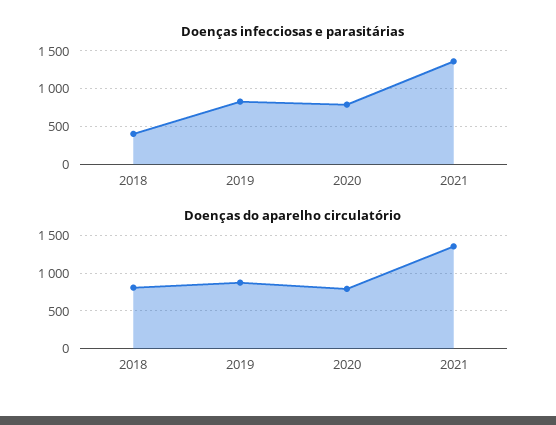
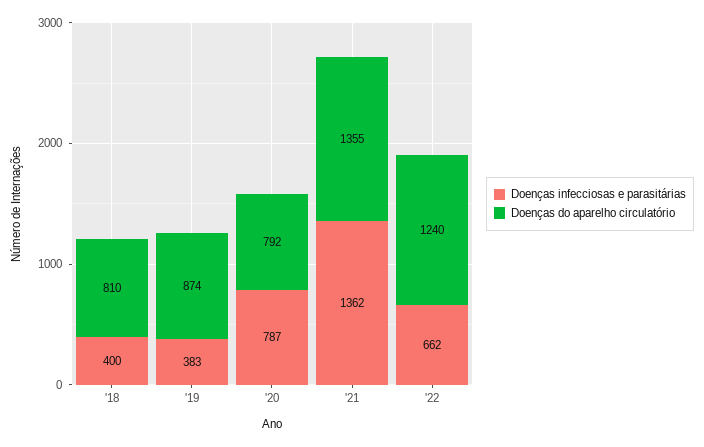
Doenças infecciosas e parasitárias, 2019: 800 -> 383
Doenças infecciosas e parasitárias, '22: none -> 662
Doenças do aparelho circulatório, '22: none -> 1240

